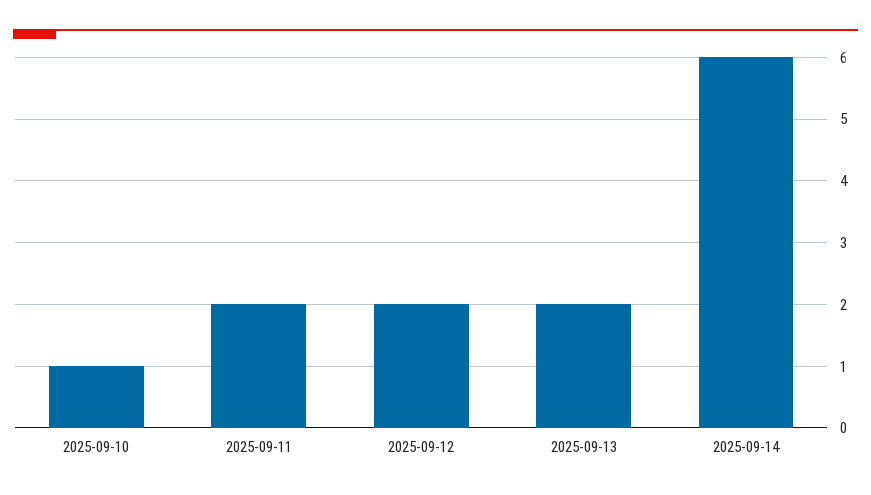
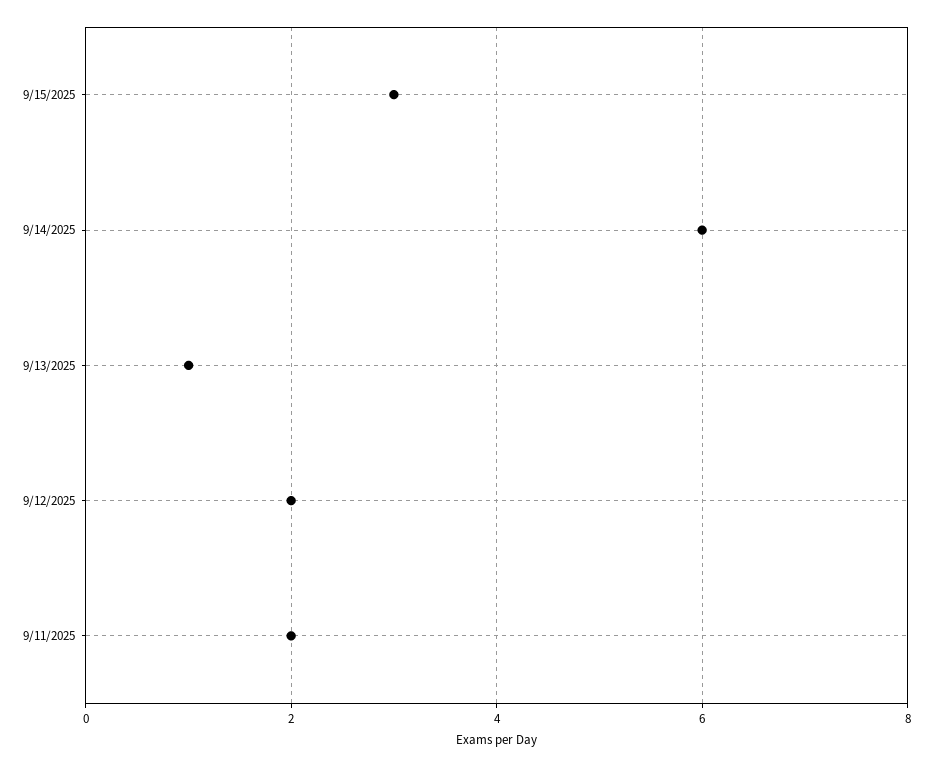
2025-09-10: 1 -> none
2025-09-13: 2 -> 1
9/15/2025: none -> 3

